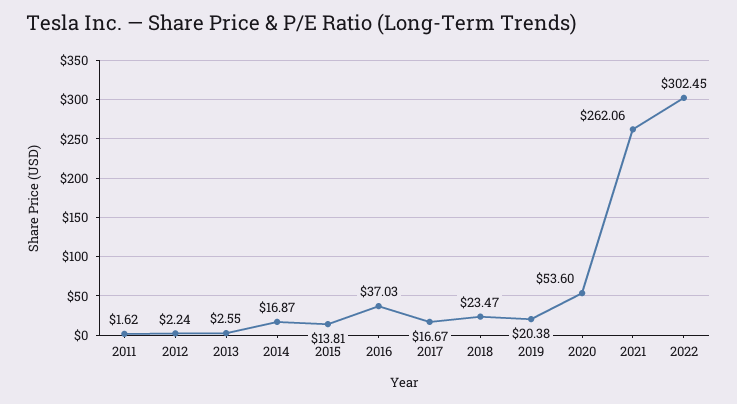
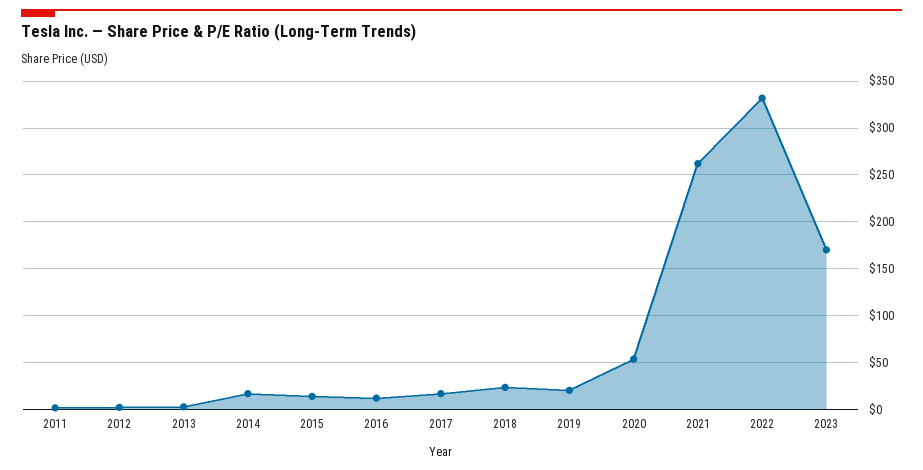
2016: 37.03 -> 10
2022: 302.45 -> 330
2023: none -> 170

